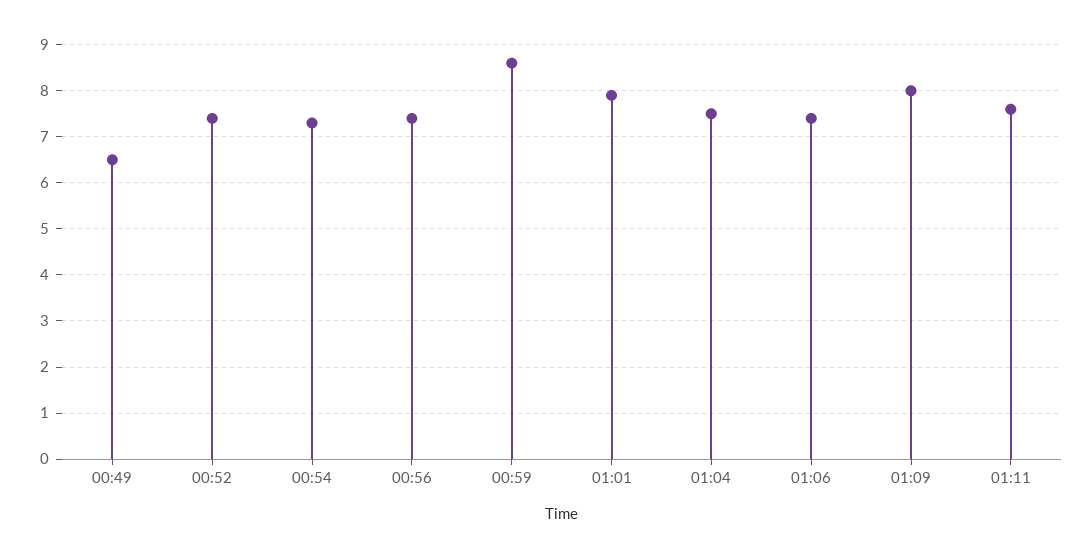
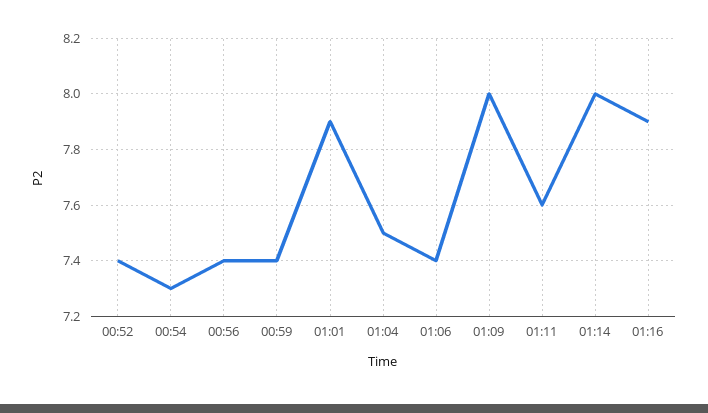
00:49: 6.5 -> none
00:59: 8.5 -> 7.4
01:14: none -> 8
01:16: none -> 7.9

